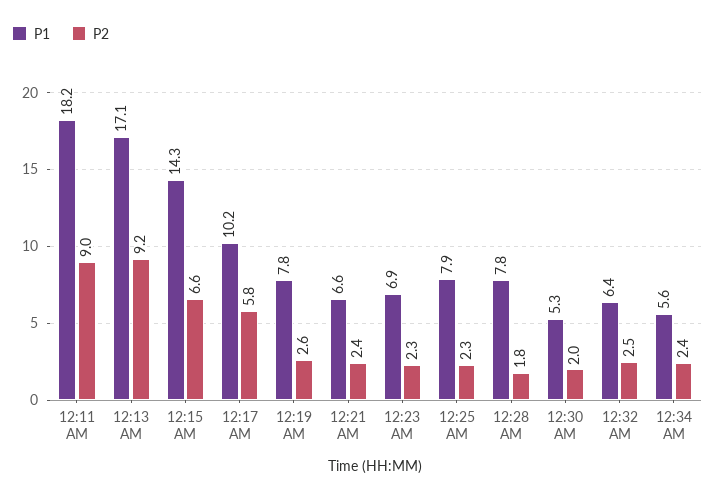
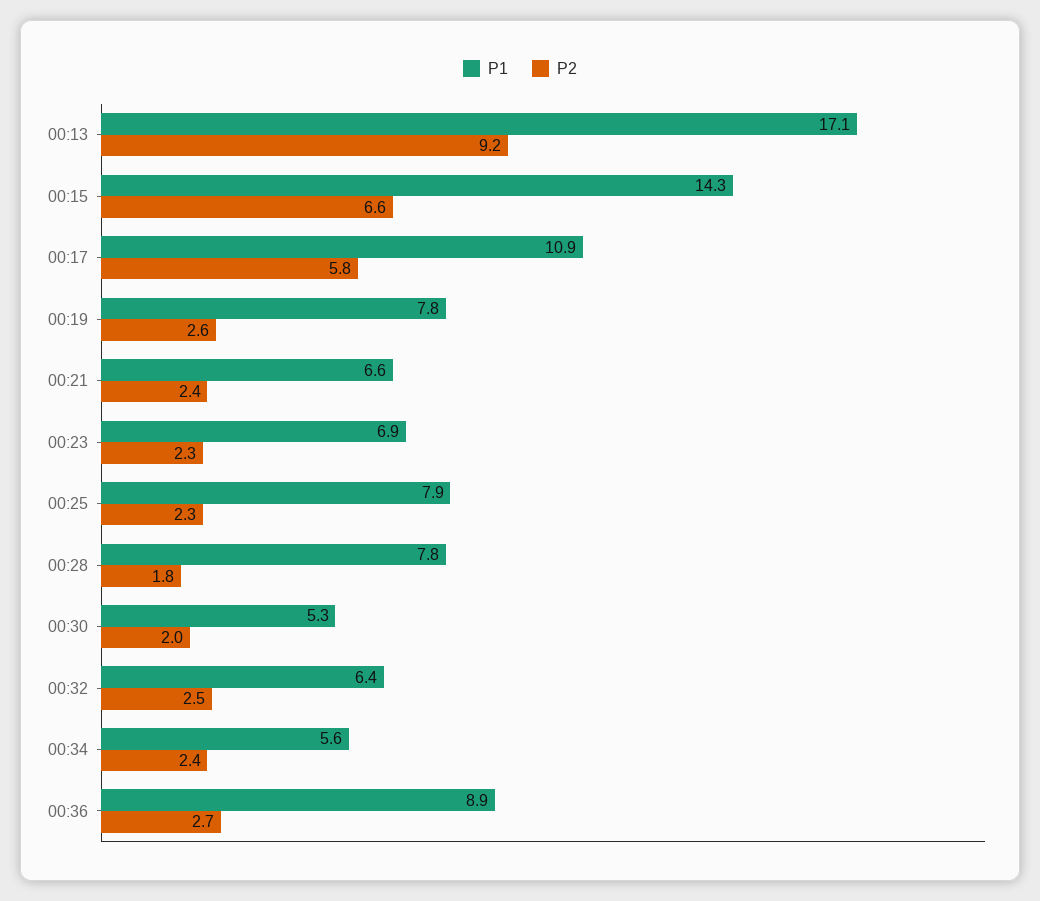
P1, 12:11 AM: 18.2 -> none
P2, 12:11 AM: 9 -> none
P1, 12:17 AM: 10.2 -> 10.9
P1, 00:36: none -> 8.9
P2, 00:36: none -> 2.7

